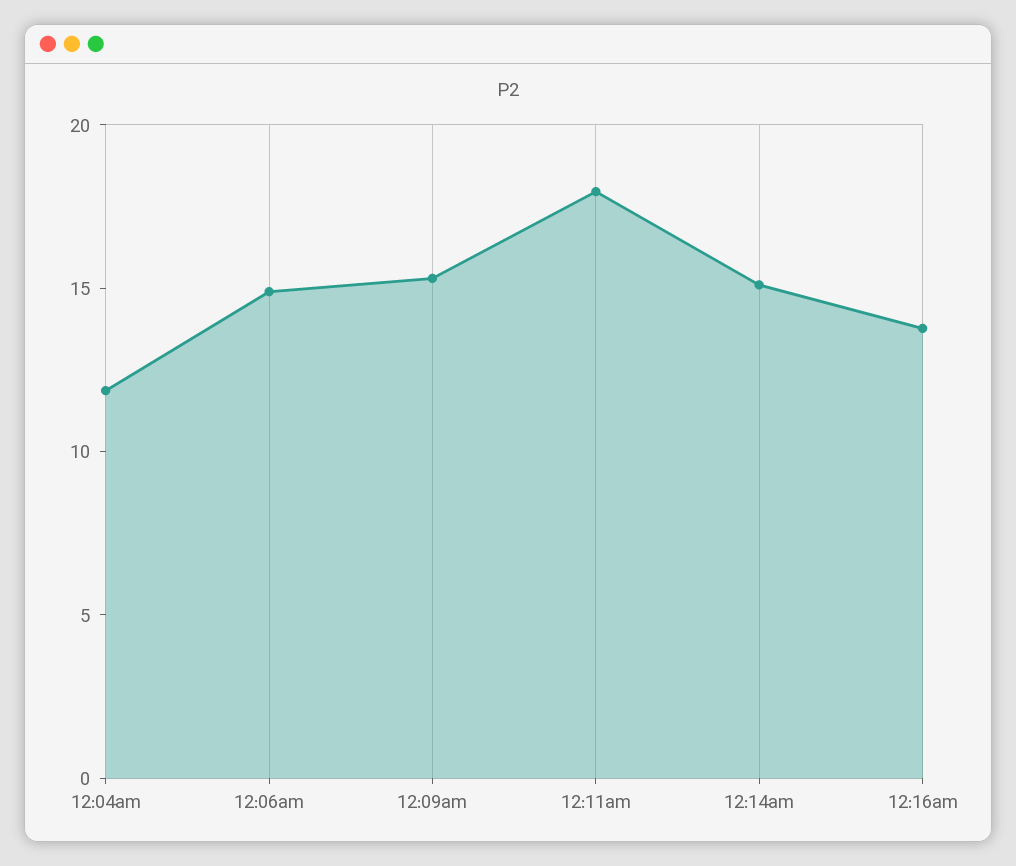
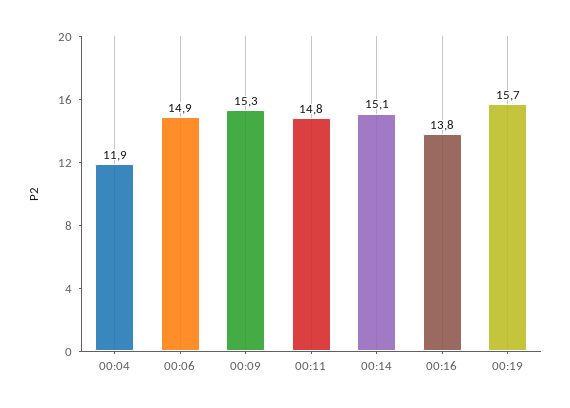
12:11am: 18 -> 14.8
00:19: none -> 15.7

